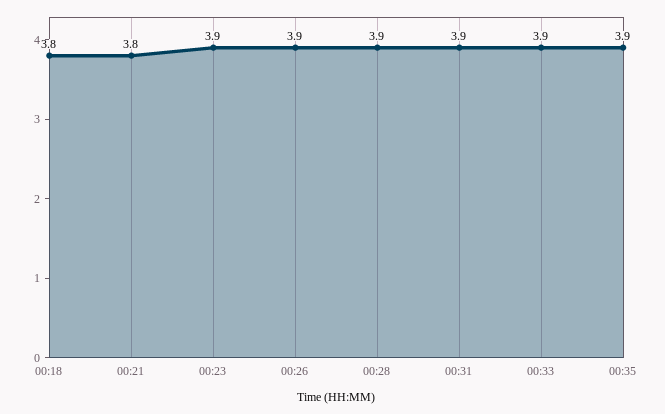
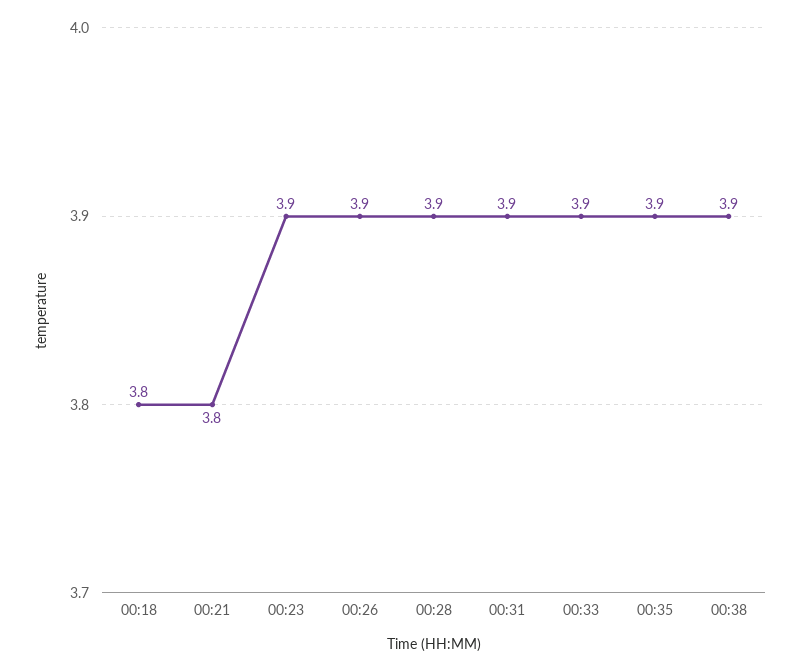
00:38: none -> 3.9

